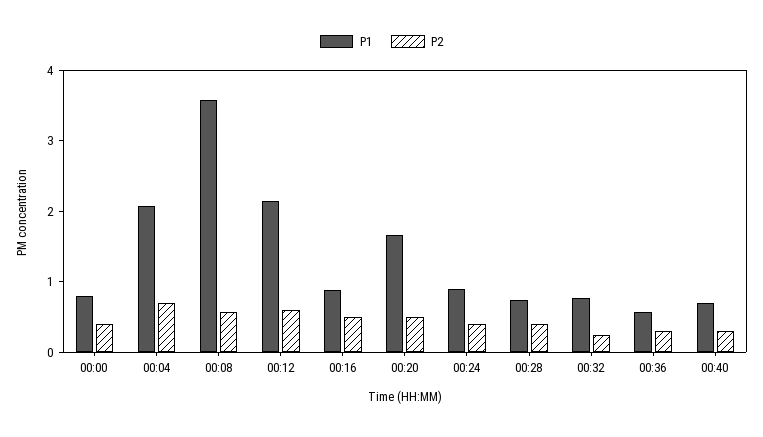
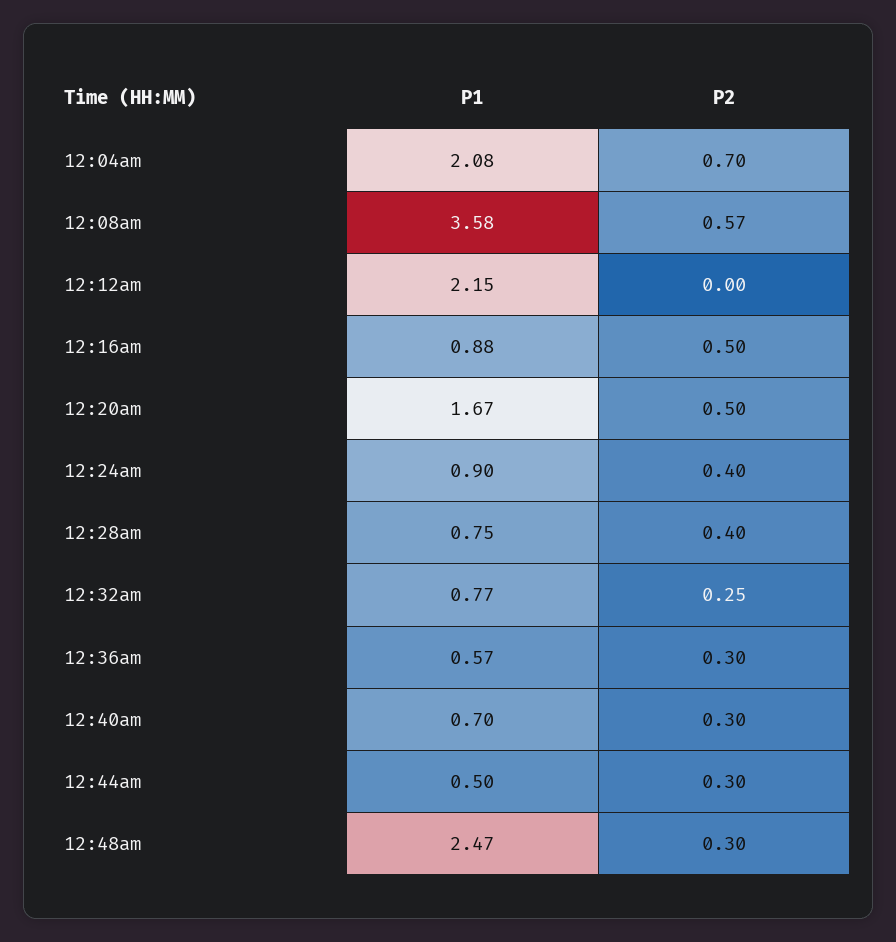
P1, 00:00: 0.8 -> none
P2, 00:00: 0.4 -> none
P2, 00:12: 0.6 -> 0
P1, 12:44am: none -> 0.5
P2, 12:44am: none -> 0.3
P1, 12:48am: none -> 2.47
P2, 12:48am: none -> 0.3

